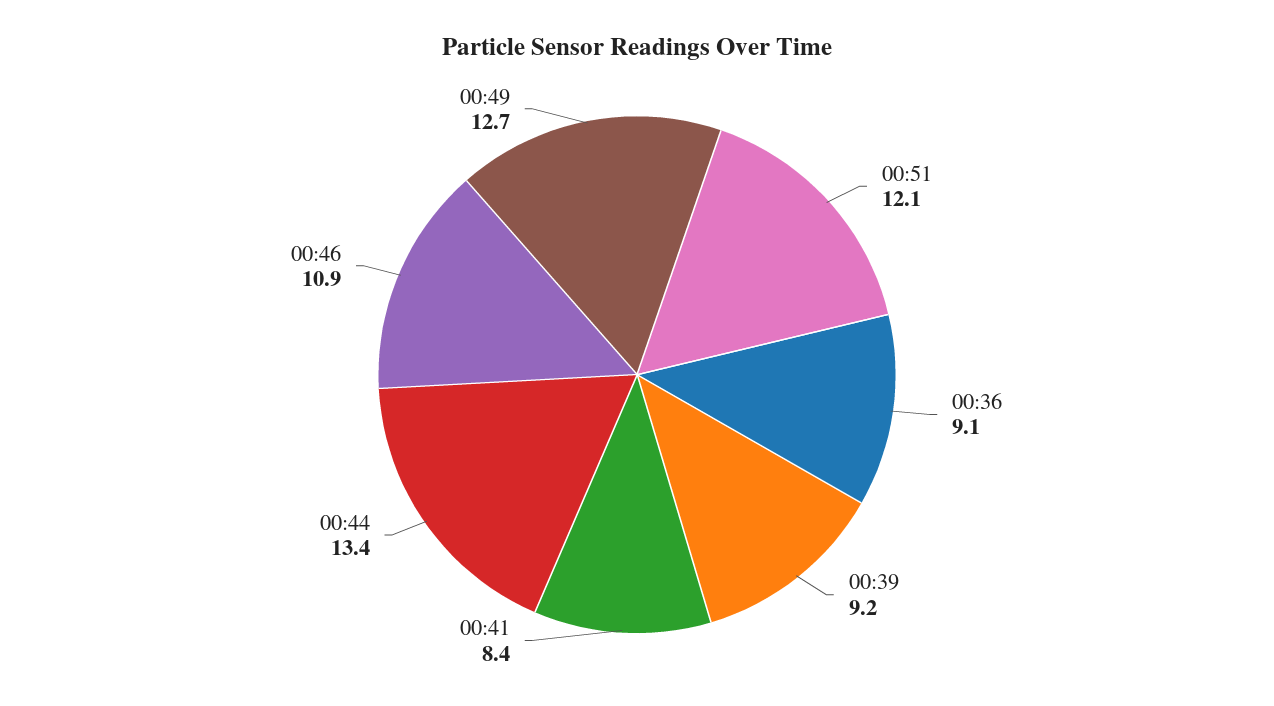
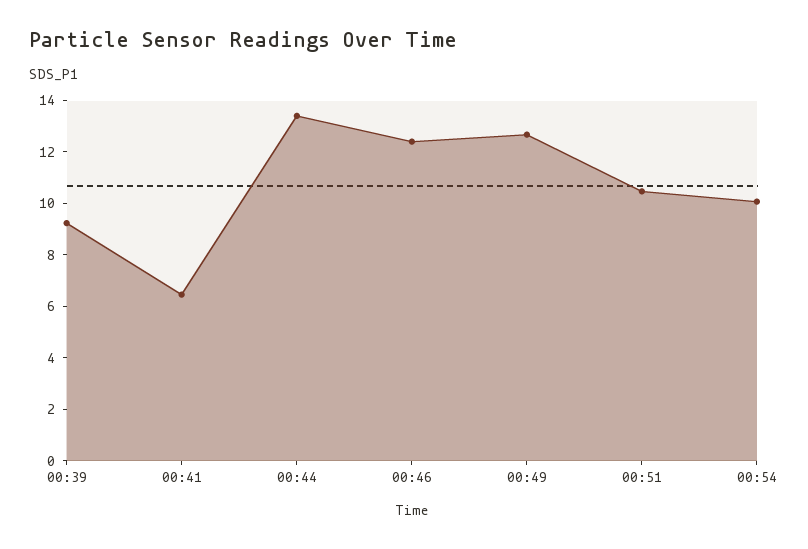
00:51: 12.1 -> 10.5
00:36: 9.1 -> none
00:41: 8.4 -> 6.5
00:46: 10.9 -> 12.5
00:54: none -> 10

